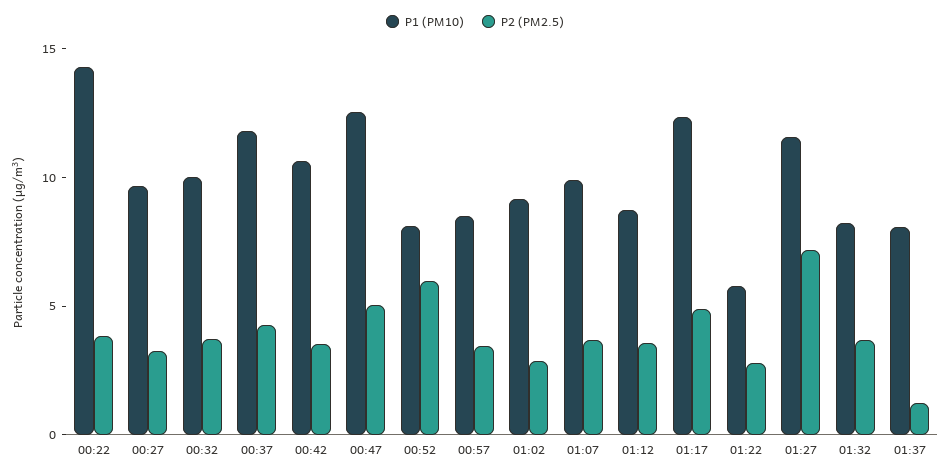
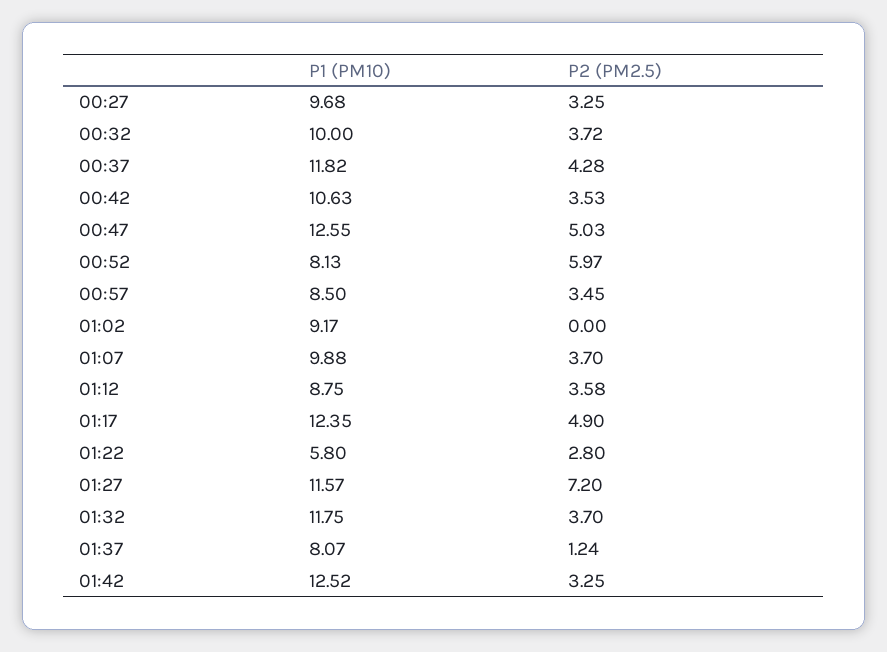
P1 (PM10), 00:22: 14 -> none
P2 (PM2.5), 00:22: 4 -> none
P2 (PM2.5), 01:02: 3 -> 0
P1 (PM10), 01:32: 8 -> 11.75
P1 (PM10), 01:42: none -> 12.52
P2 (PM2.5), 01:42: none -> 3.25

